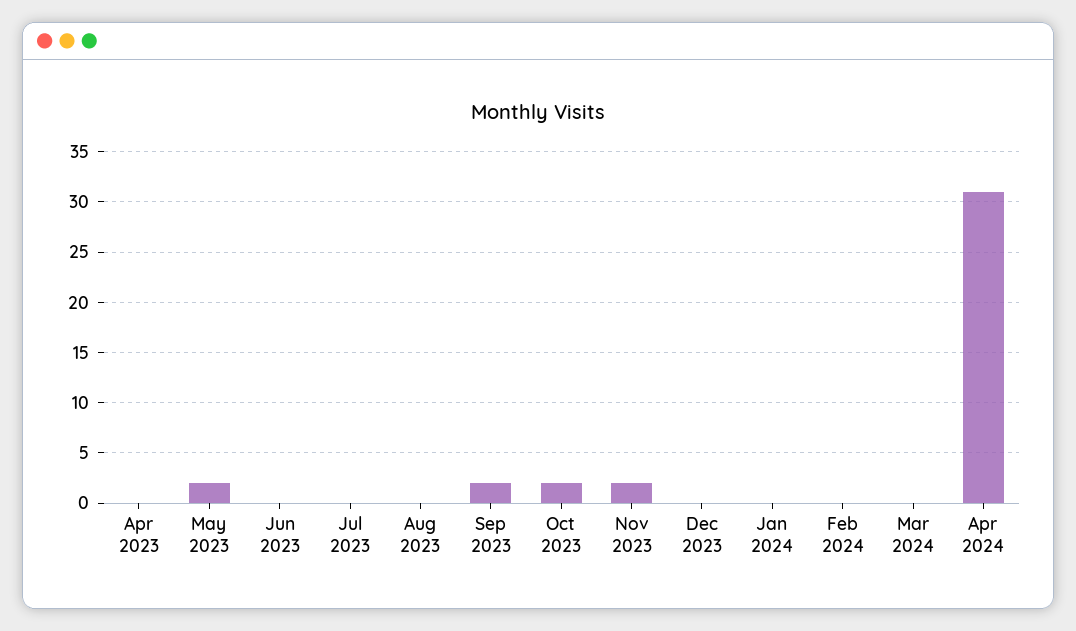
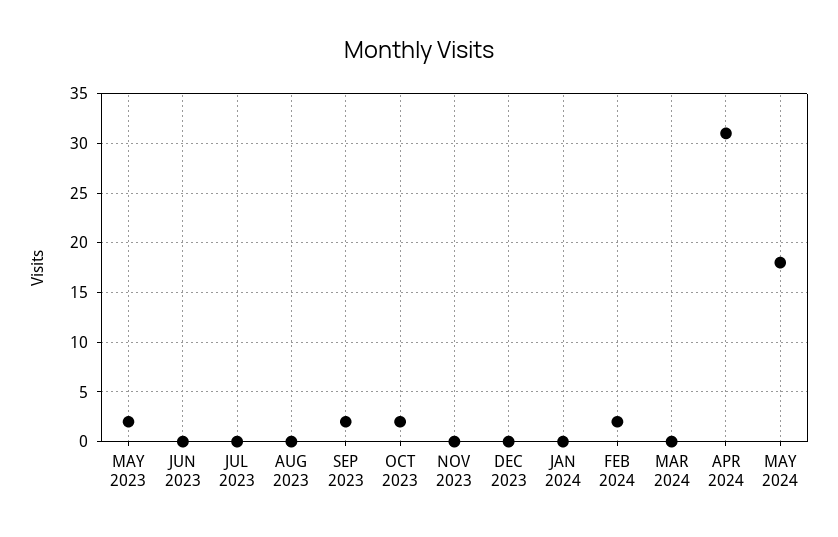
Apr 2023: 0 -> none
Nov 2023: 2 -> 0
Feb 2024: 0 -> 2
MAY 2024: none -> 18

